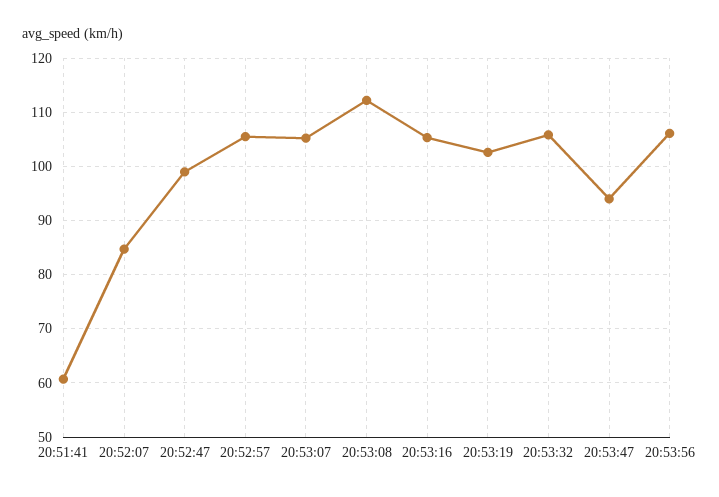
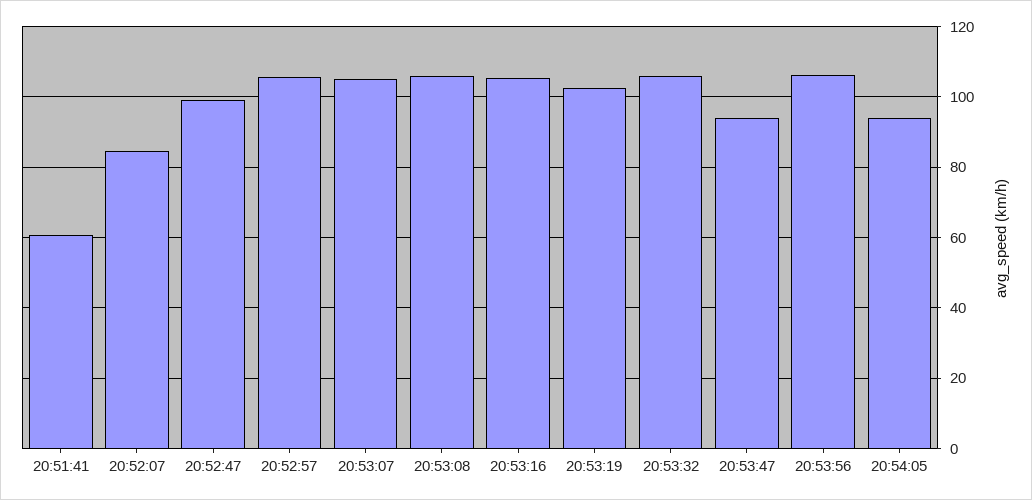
20:53:08: 112 -> 106
20:54:05: none -> 94

